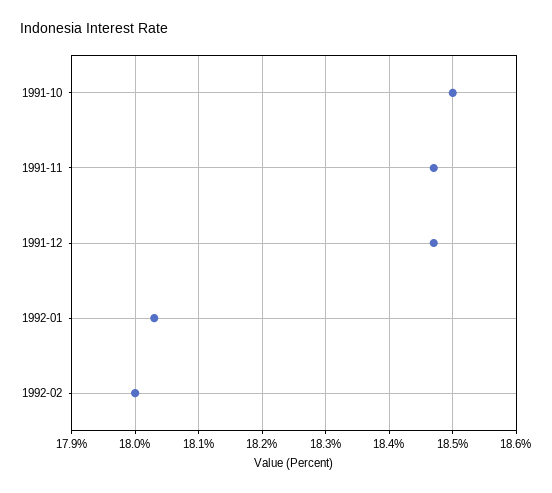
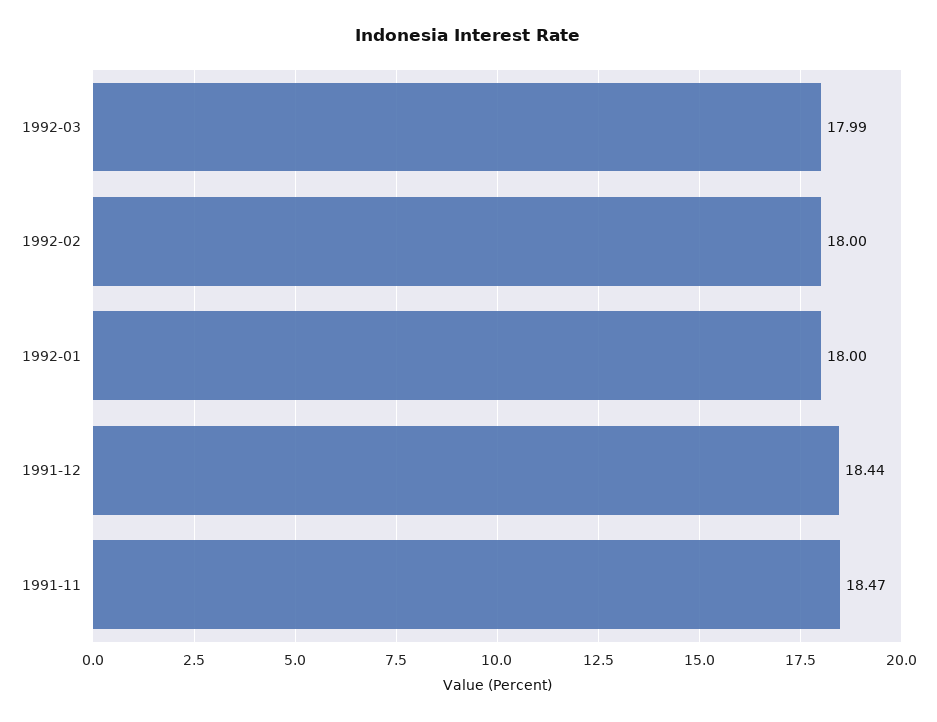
1991-10: 18.5 -> none
1991-12: 18.47 -> 18.44
1992-01: 18.03 -> 18
1992-03: none -> 17.99

